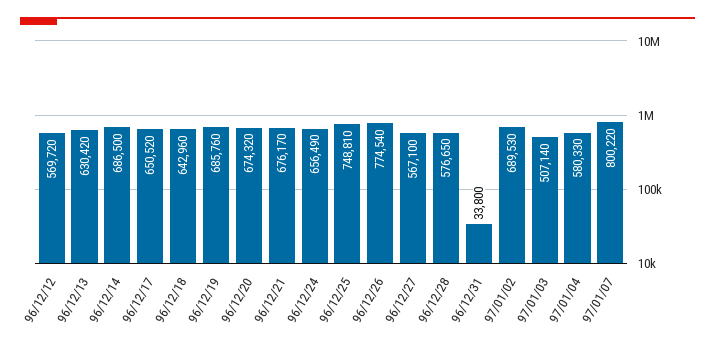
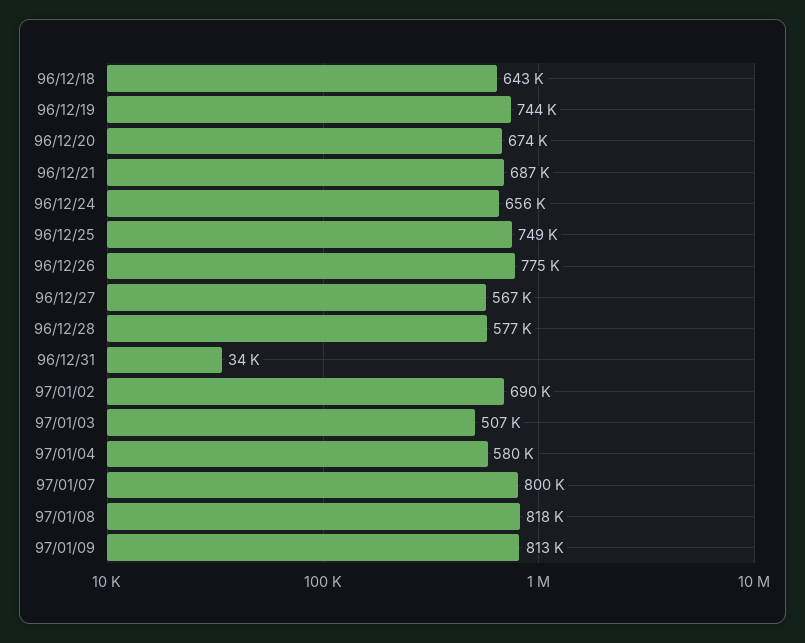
96/12/12: 569720 -> none
96/12/13: 630420 -> none
96/12/14: 686500 -> none
96/12/17: 650520 -> none
96/12/19: 685760 -> 744000
96/12/21: 676170 -> 687000
97/01/08: none -> 818000
97/01/09: none -> 813000

